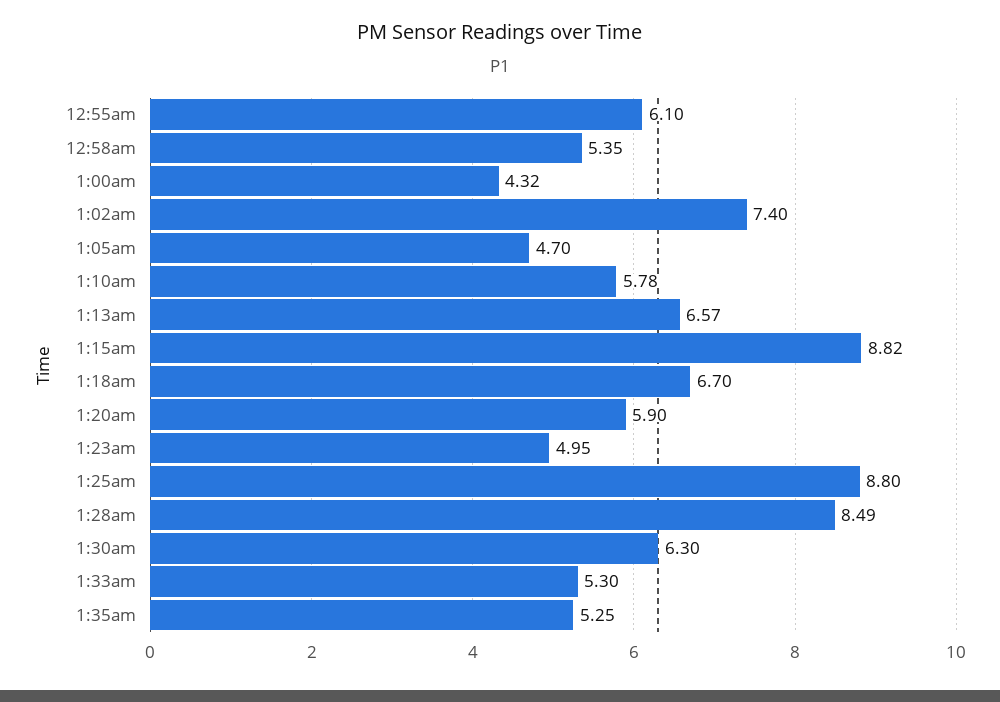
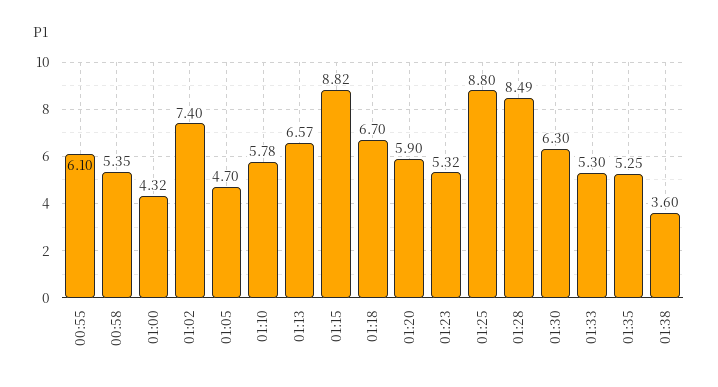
1:23am: 4.95 -> 5.32
01:38: none -> 3.6

